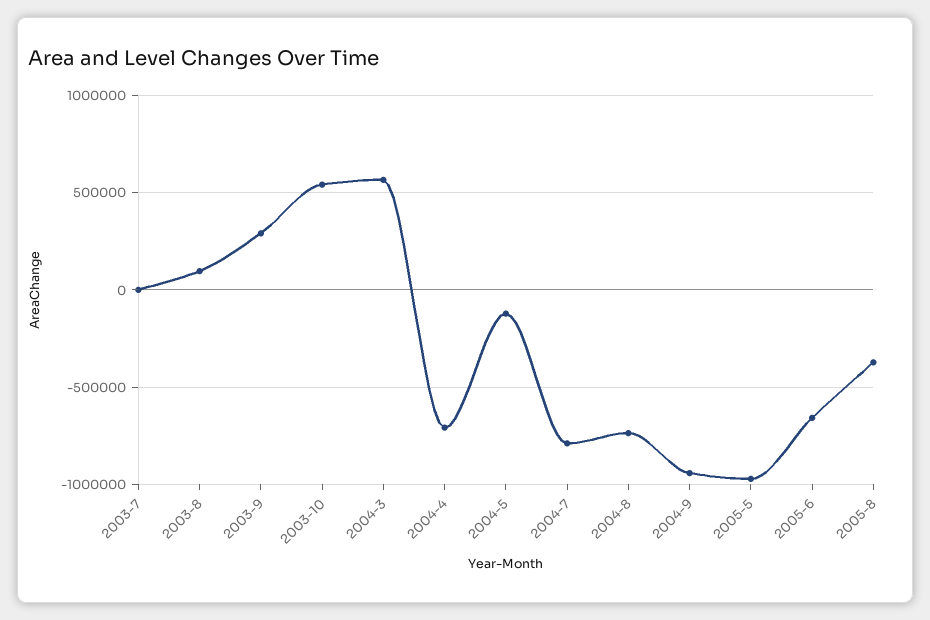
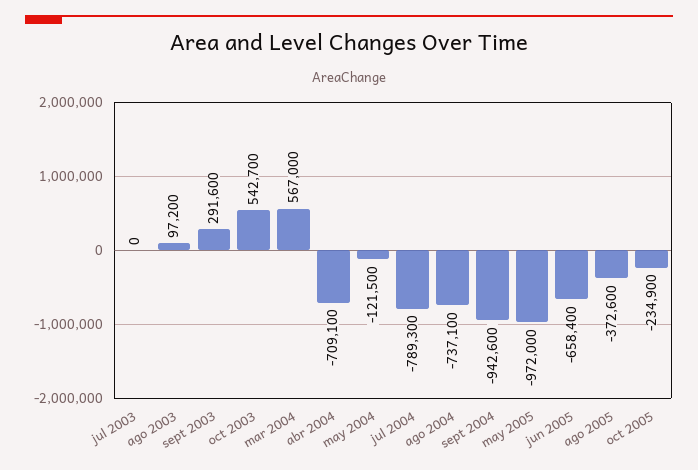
oct 2005: none -> -234900

